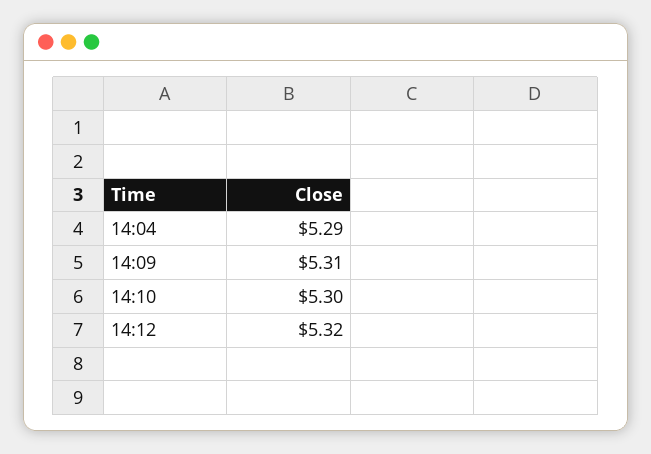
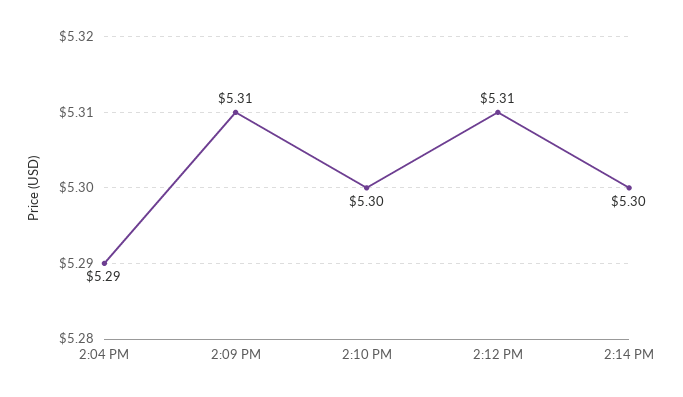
14:12: 5.32 -> 5.31
2:14 PM: none -> 5.3

